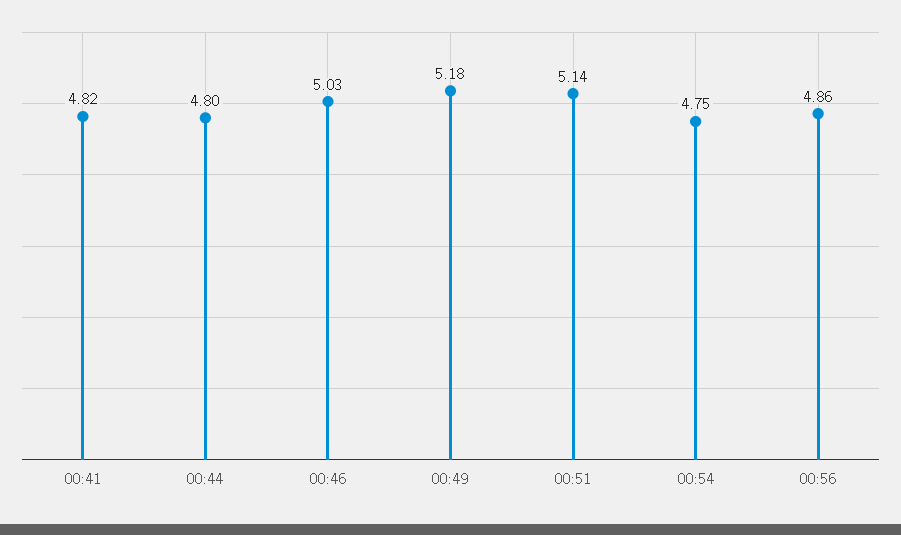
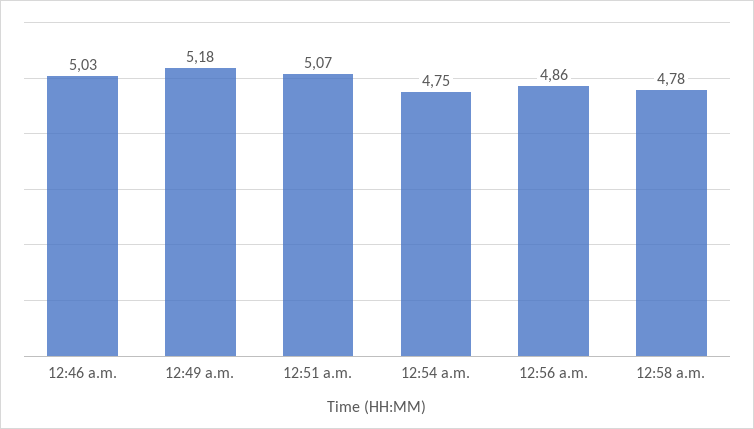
00:41: 4.82 -> none
00:44: 4.8 -> none
00:51: 5.14 -> 5.07
12:58 a.m.: none -> 4.78

